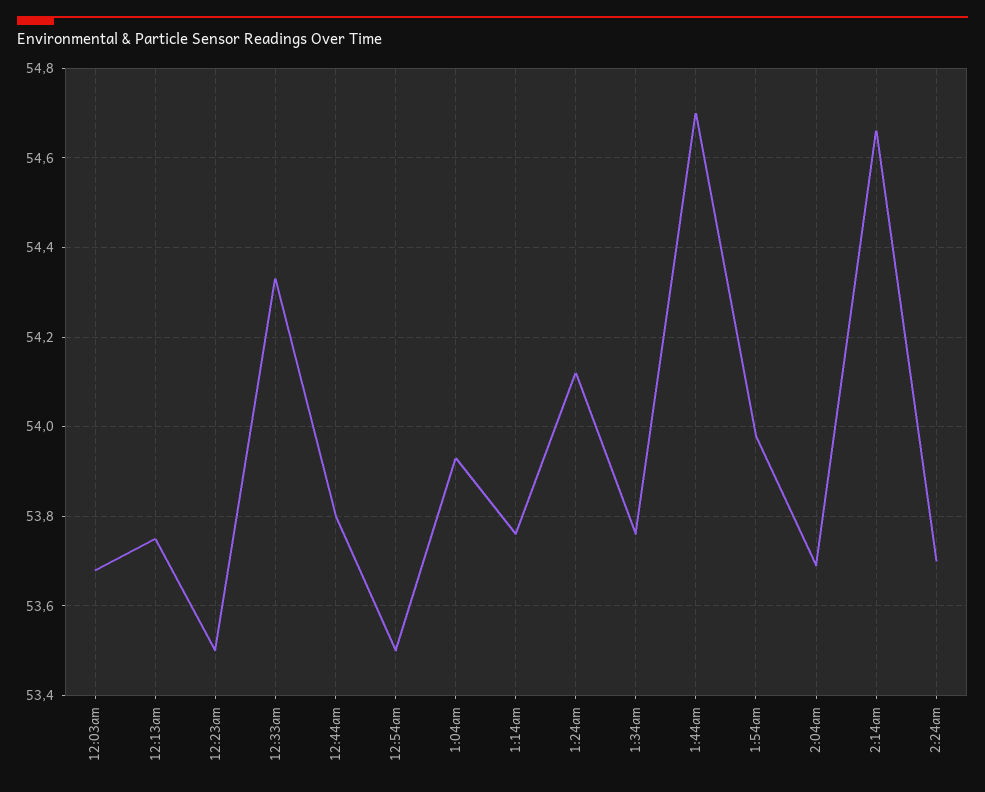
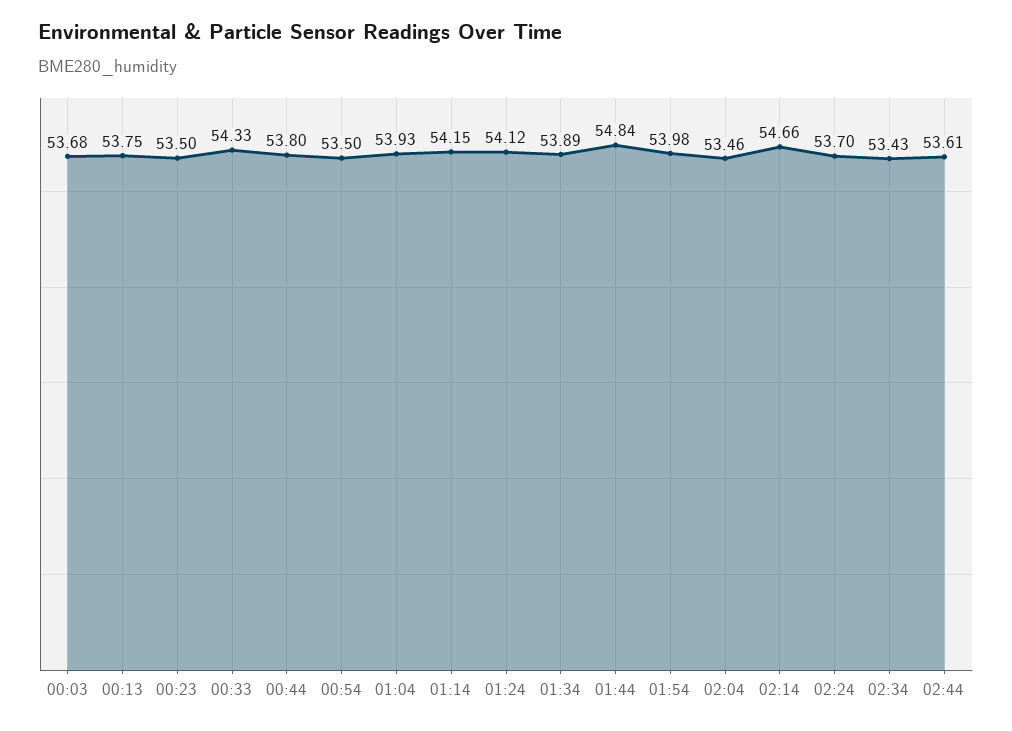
1:14am: 53.75 -> 54.15
1:34am: 53.75 -> 53.89
1:44am: 54.7 -> 54.84
2:04am: 53.7 -> 53.46
02:34: none -> 53.43
02:44: none -> 53.61

